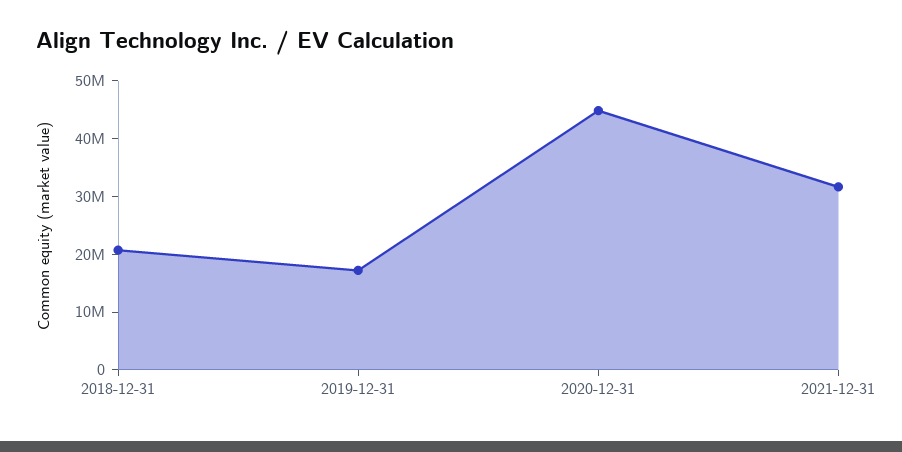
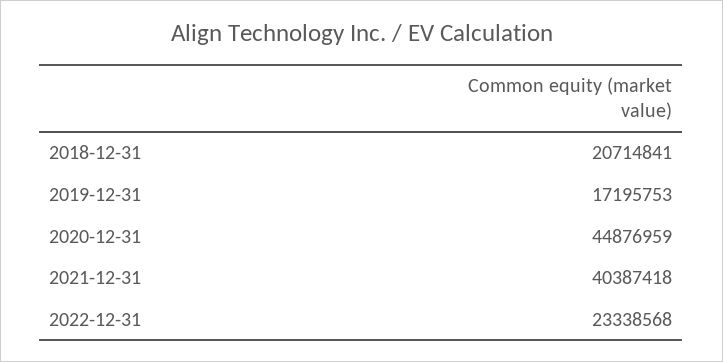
2021-12-31: 32000000 -> 40387418
2022-12-31: none -> 23338568

